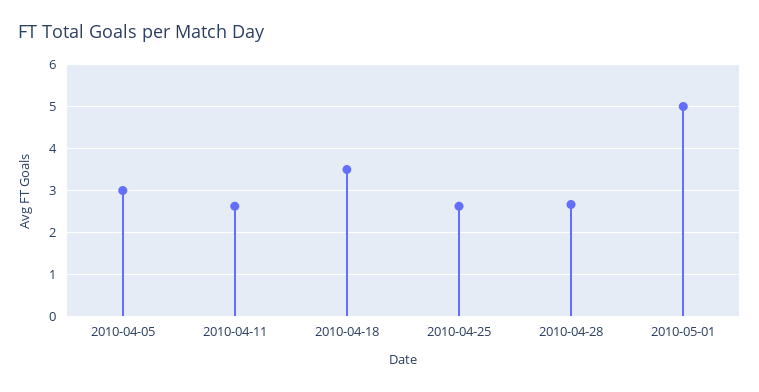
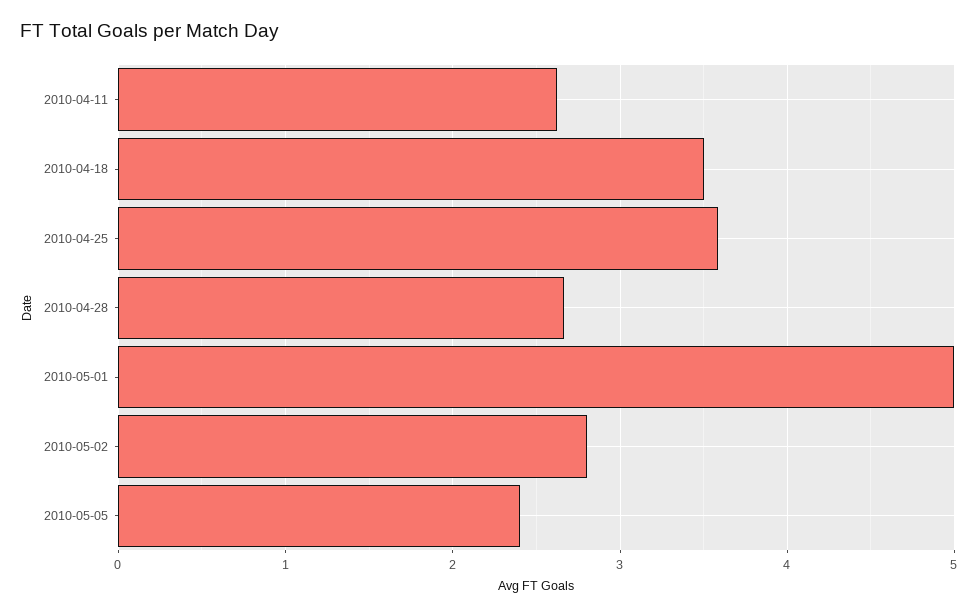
2010-04-05: 3 -> none
2010-04-25: 2.6 -> 3.6
2010-05-02: none -> 2.8
2010-05-05: none -> 2.4

